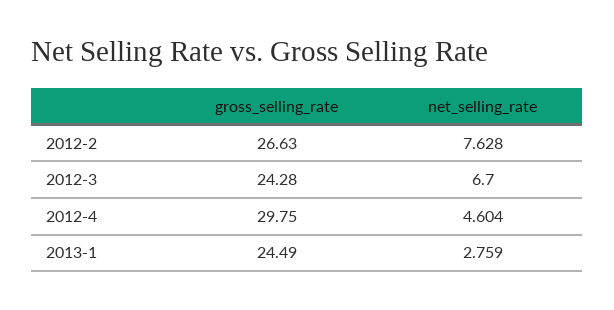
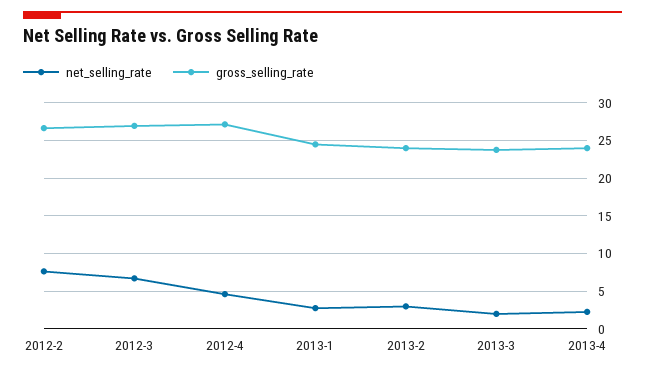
gross_selling_rate, 2012-3: 24.28 -> 27
gross_selling_rate, 2012-4: 29.75 -> 27
net_selling_rate, 2013-2: none -> 3
gross_selling_rate, 2013-2: none -> 24
net_selling_rate, 2013-3: none -> 2
gross_selling_rate, 2013-3: none -> 24
net_selling_rate, 2013-4: none -> 2
gross_selling_rate, 2013-4: none -> 24

